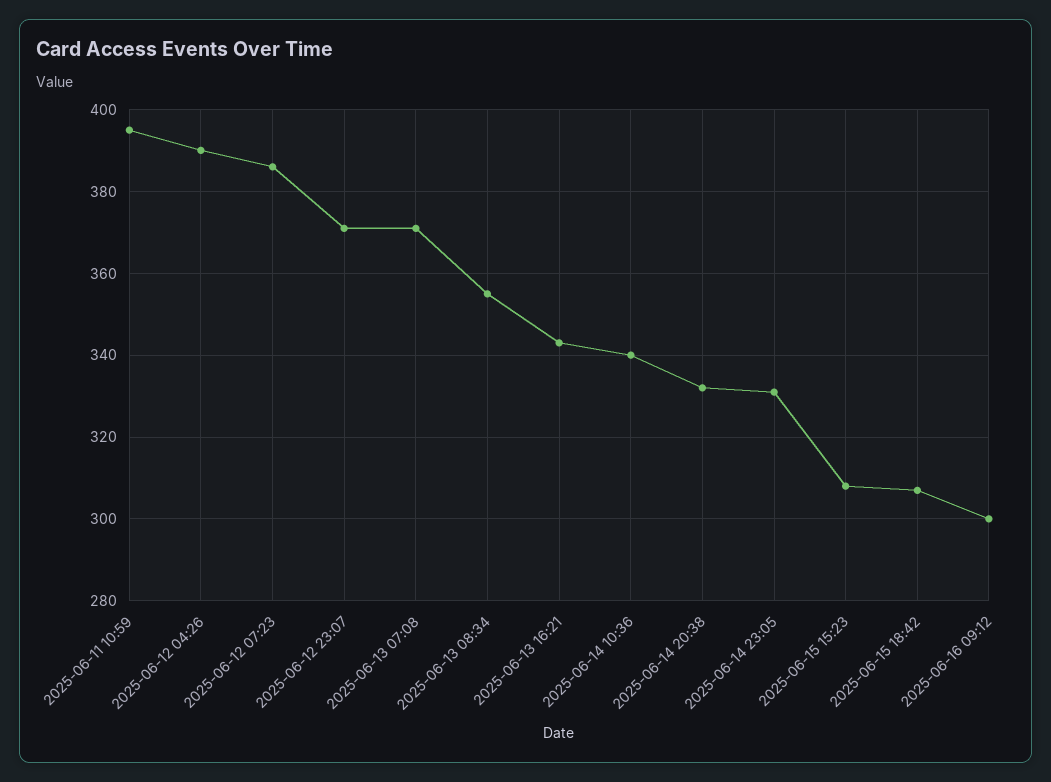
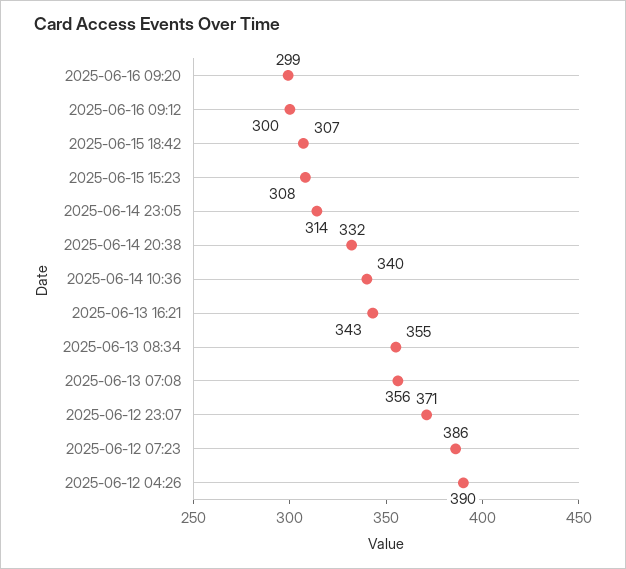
2025-06-11 10:59: 395 -> none
2025-06-13 07:08: 370 -> 356
2025-06-14 23:05: 330 -> 314
2025-06-16 09:20: none -> 299

